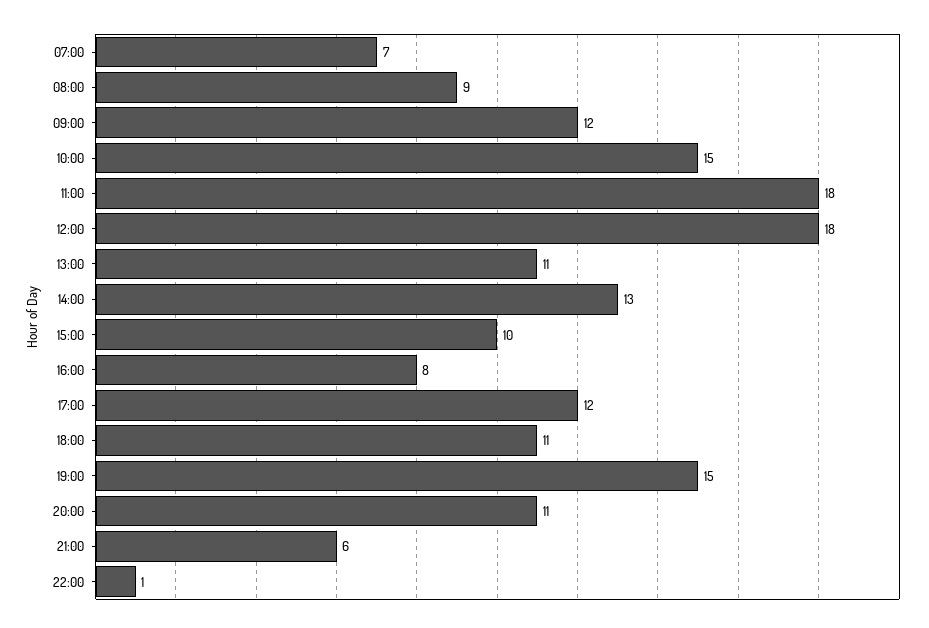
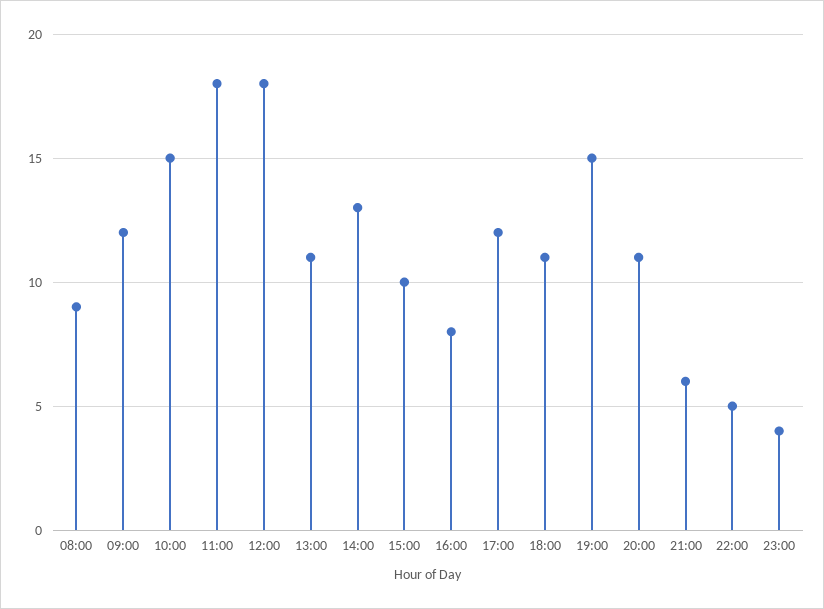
07:00: 7 -> none
22:00: 1 -> 5
23:00: none -> 4

